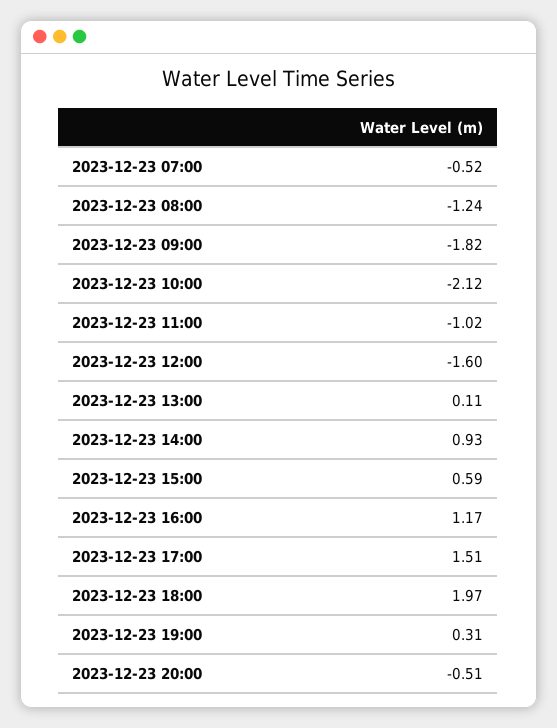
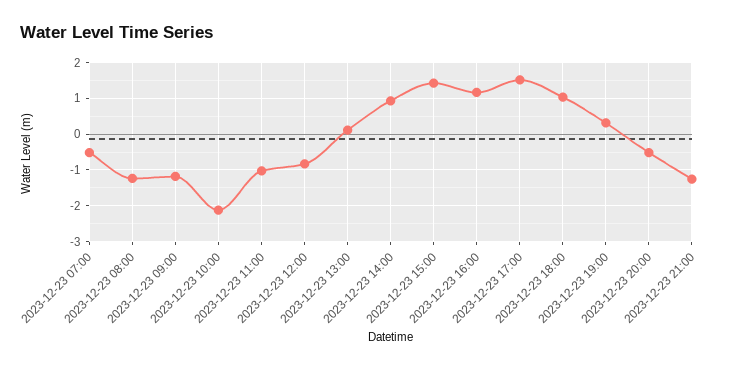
2023-12-23 09:00: -1.82 -> -1.2
2023-12-23 12:00: -1.6 -> -0.8
2023-12-23 15:00: 0.59 -> 1.4
2023-12-23 18:00: 1.97 -> 1
2023-12-23 21:00: none -> -1.2

